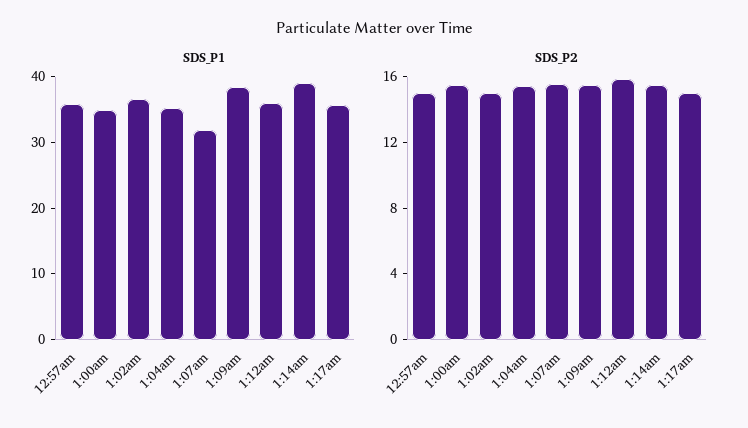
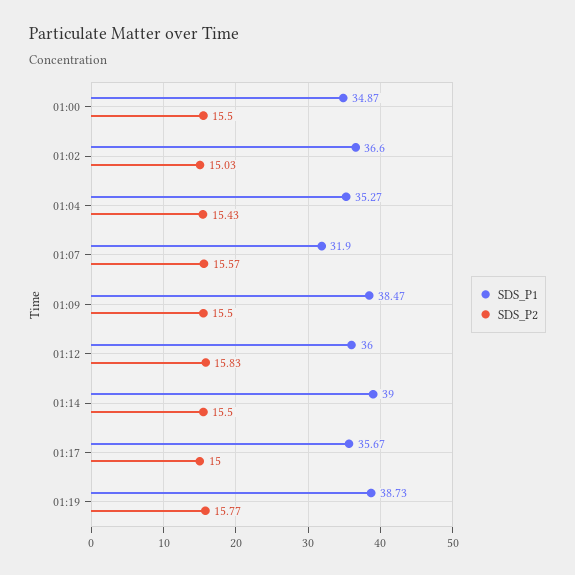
SDS_P1, 12:57am: 36 -> none
SDS_P2, 12:57am: 15 -> none
SDS_P1, 01:19: none -> 38.73
SDS_P2, 01:19: none -> 15.77

